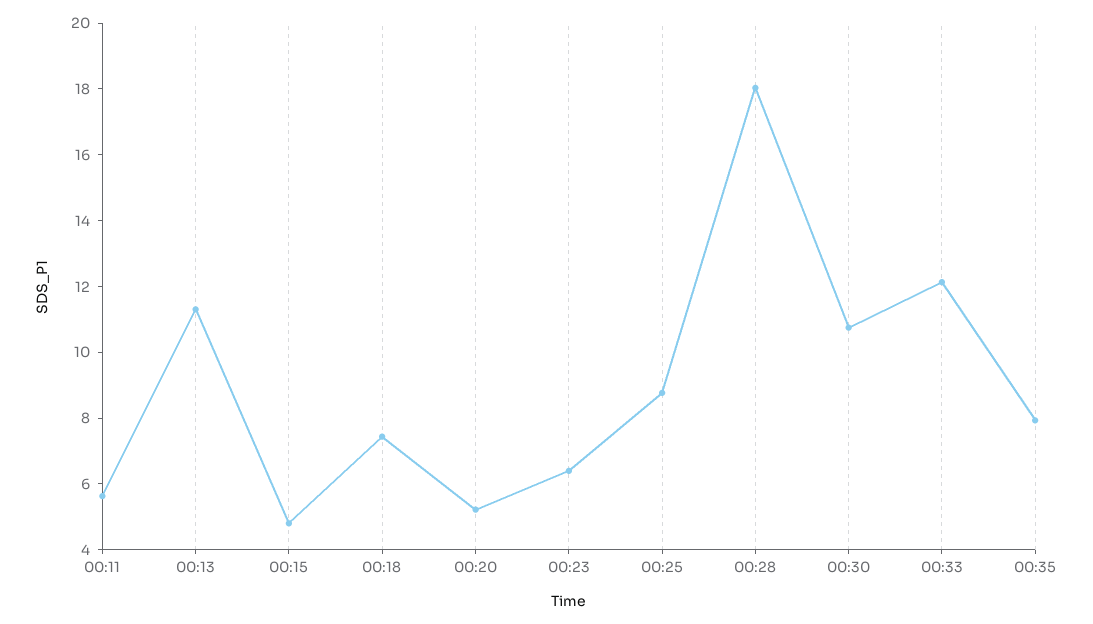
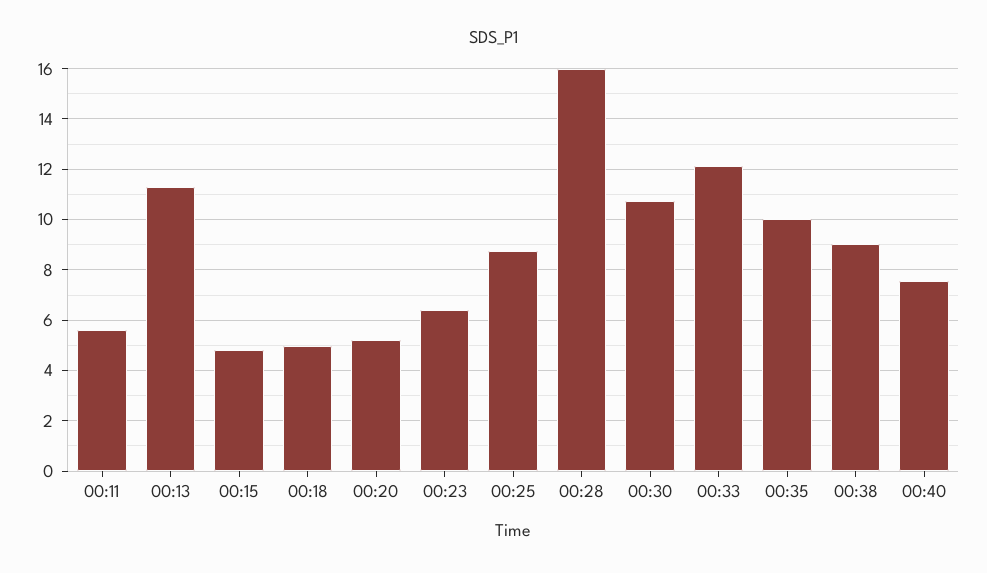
00:18: 7.5 -> 5
00:28: 18 -> 16
00:35: 8 -> 10
00:38: none -> 9
00:40: none -> 7.5

